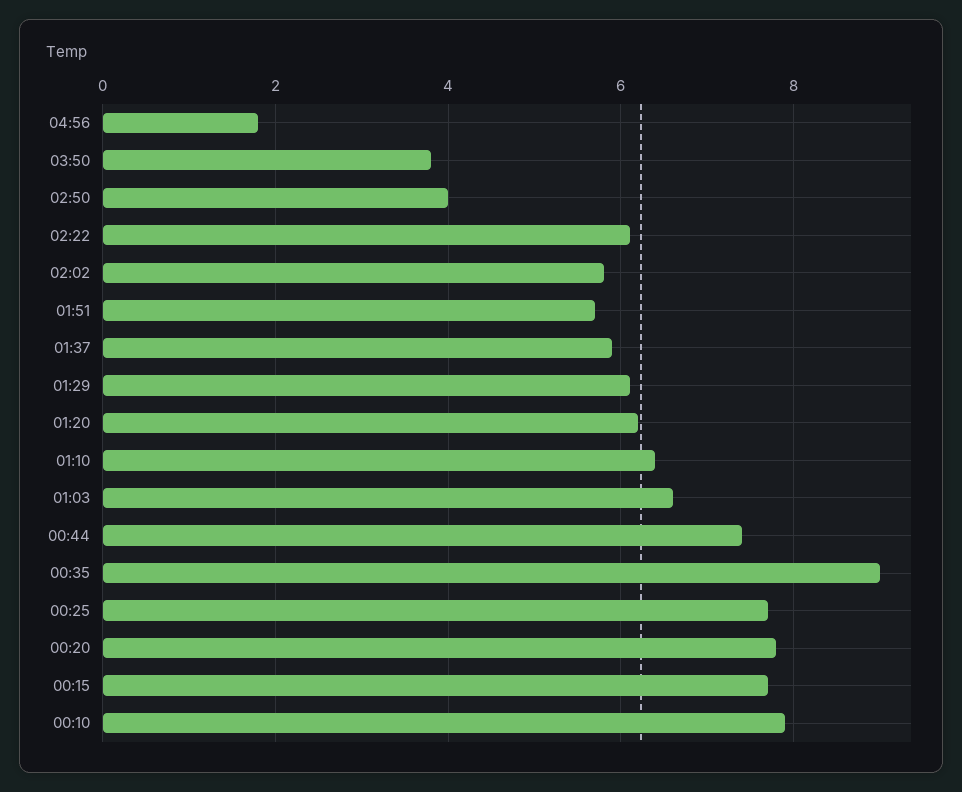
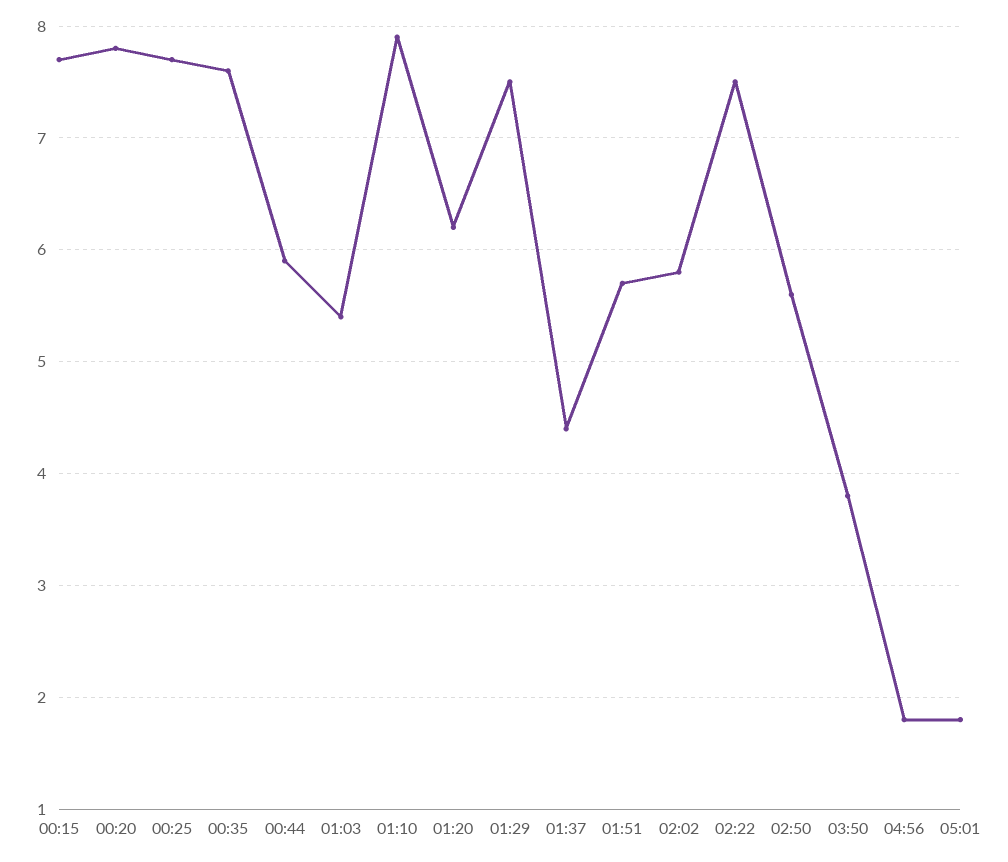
02:50: 4 -> 5.6
02:22: 6 -> 7.5
01:37: 6 -> 4.4
01:29: 6 -> 7.5
01:10: 6.5 -> 7.9
01:03: 6.5 -> 5.4
00:44: 7.5 -> 5.9
00:35: 9 -> 7.6
00:10: 8 -> none
05:01: none -> 1.8

